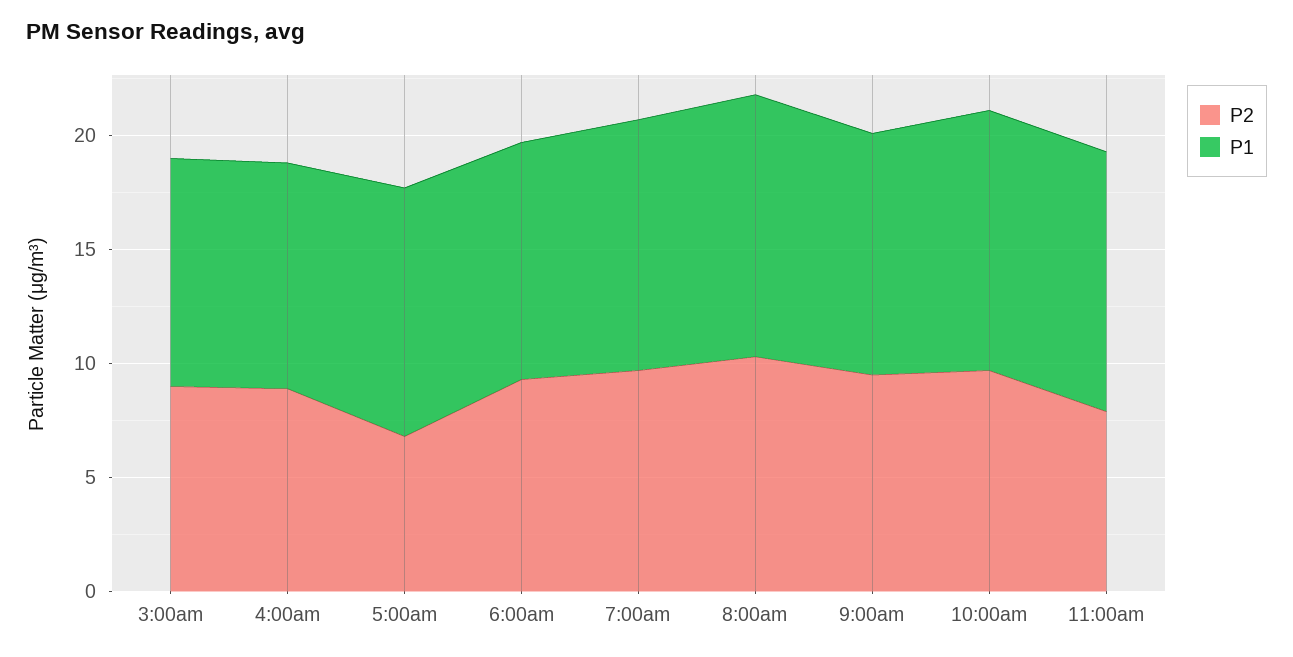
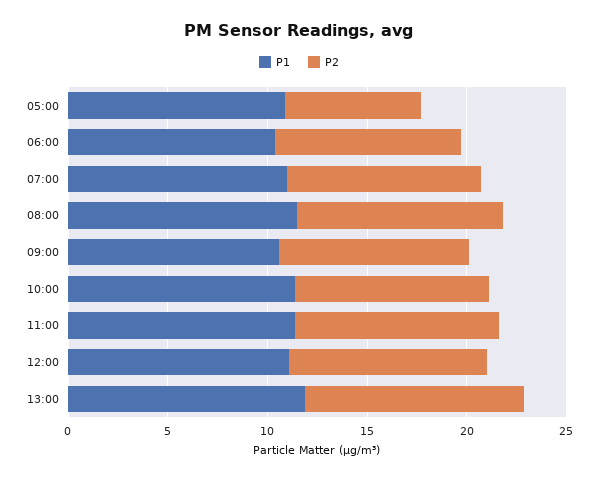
P2, 3:00am: 9 -> none
P1, 3:00am: 10 -> none
P2, 4:00am: 9 -> none
P1, 4:00am: 10 -> none
P2, 11:00am: 8 -> 10
P1, 12:00: none -> 11
P2, 12:00: none -> 10
P1, 13:00: none -> 12
P2, 13:00: none -> 11

